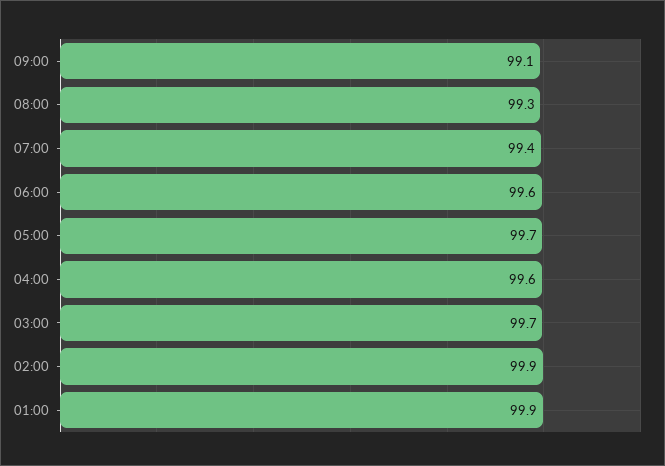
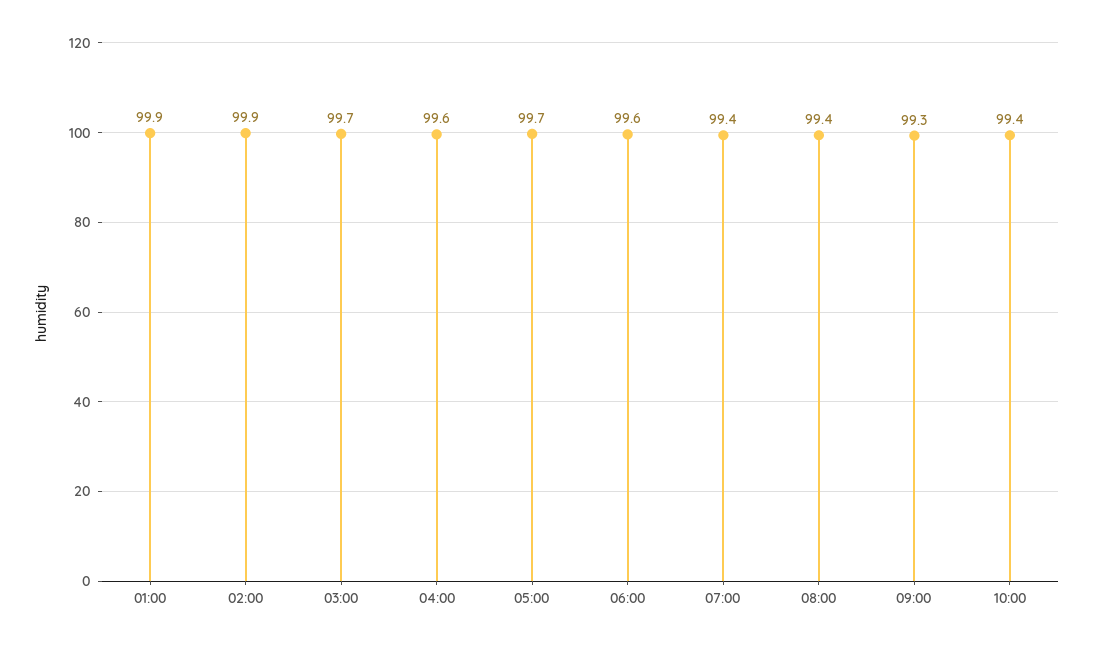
09:00: 99.1 -> 99.3
08:00: 99.3 -> 99.4
10:00: none -> 99.4

